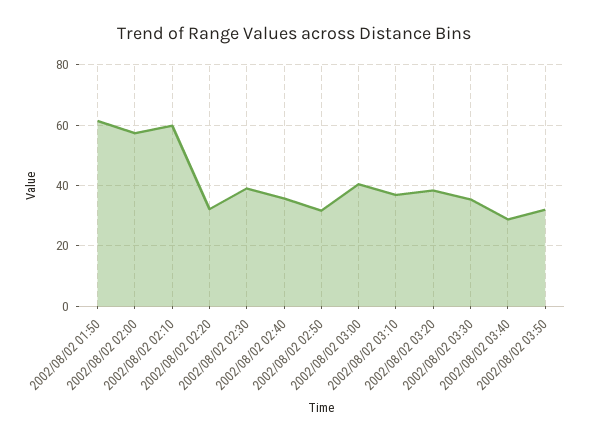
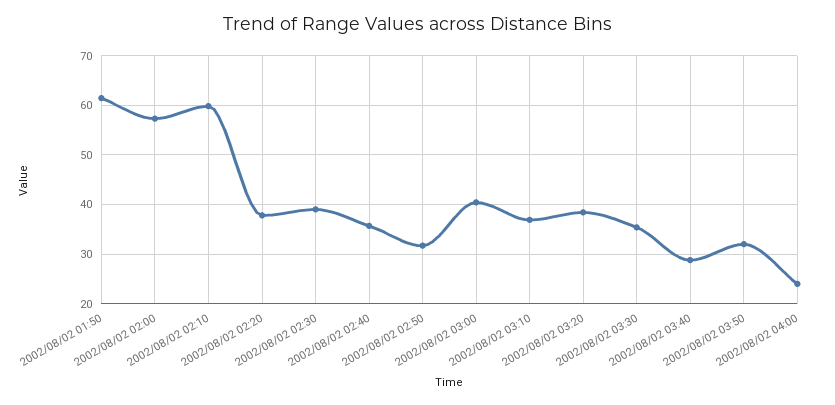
2002/08/02 02:20: 32 -> 38
2002/08/02 04:00: none -> 24

